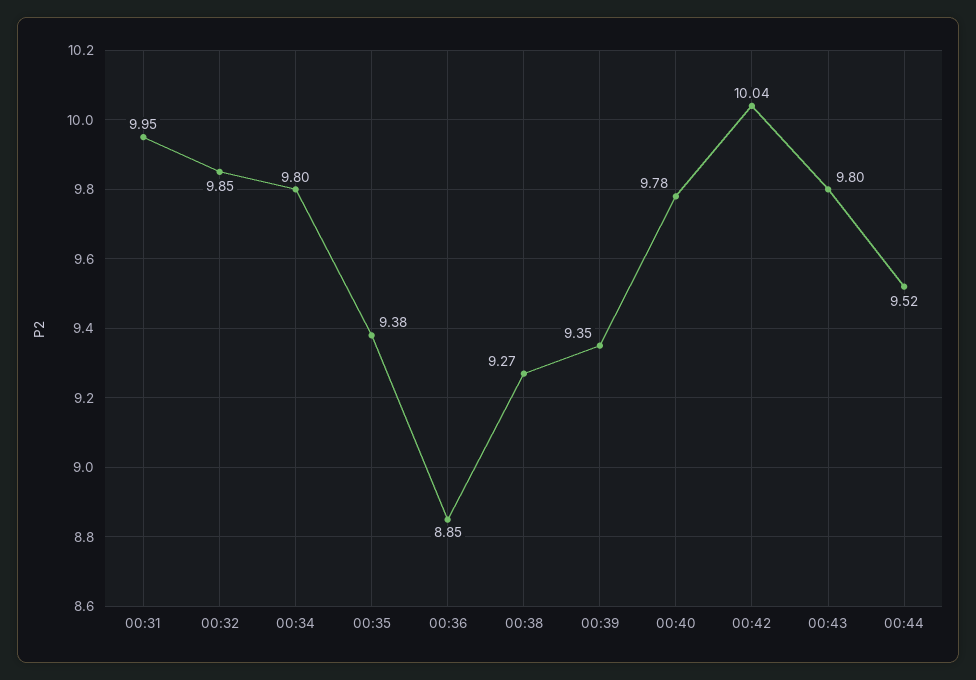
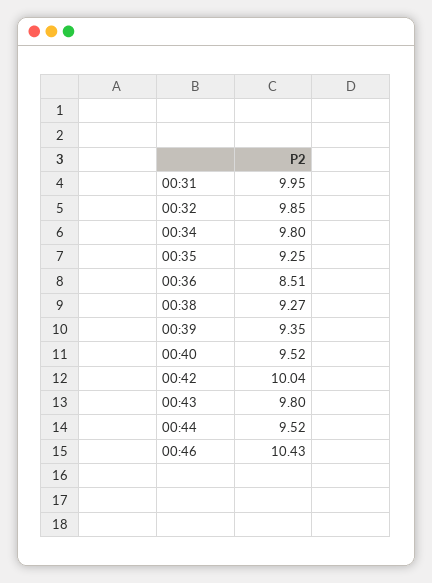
00:35: 9.38 -> 9.25
00:36: 8.85 -> 8.51
00:40: 9.78 -> 9.52
00:46: none -> 10.43

